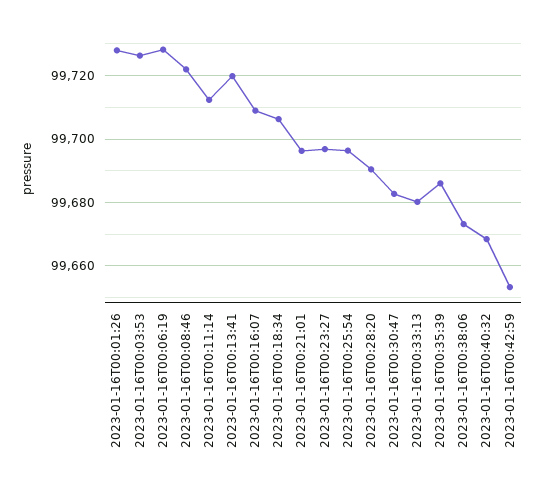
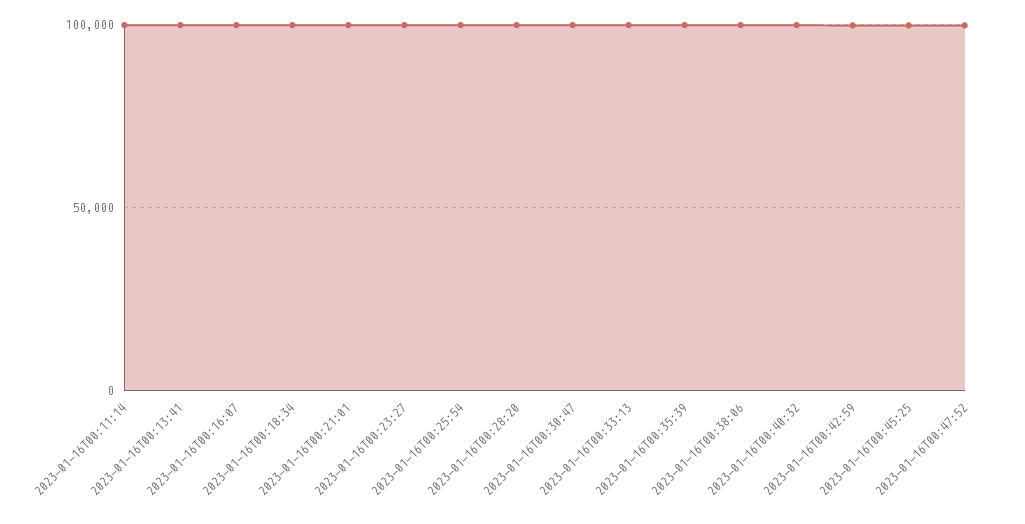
2023-01-16T00:01:26: 99728 -> none
2023-01-16T00:03:53: 99726 -> none
2023-01-16T00:06:19: 99728 -> none
2023-01-16T00:08:46: 99722 -> none
2023-01-16T00:45:25: none -> 100000
2023-01-16T00:47:52: none -> 100000

